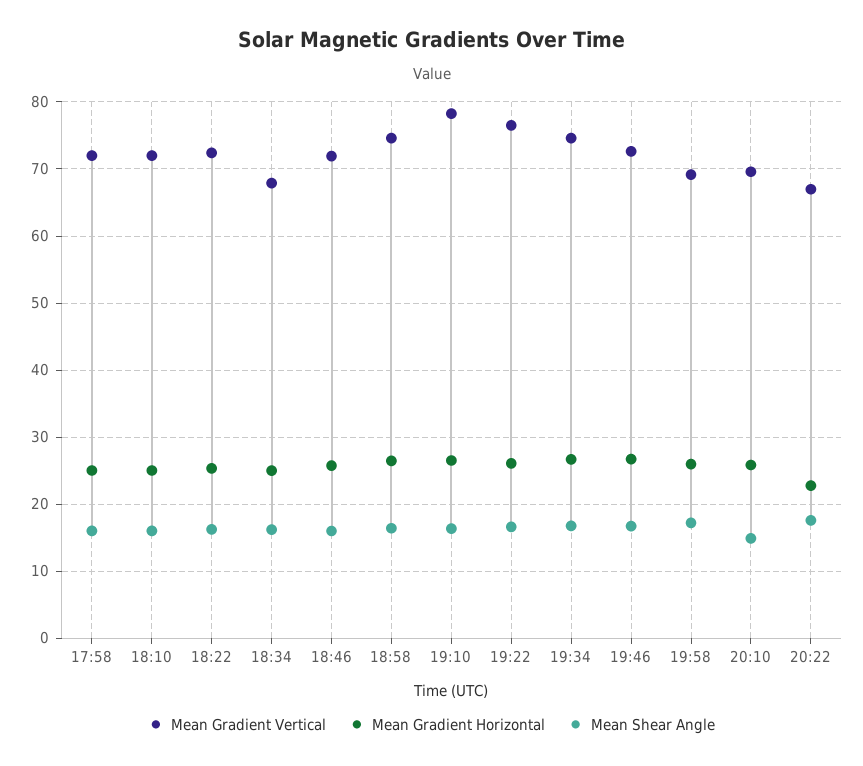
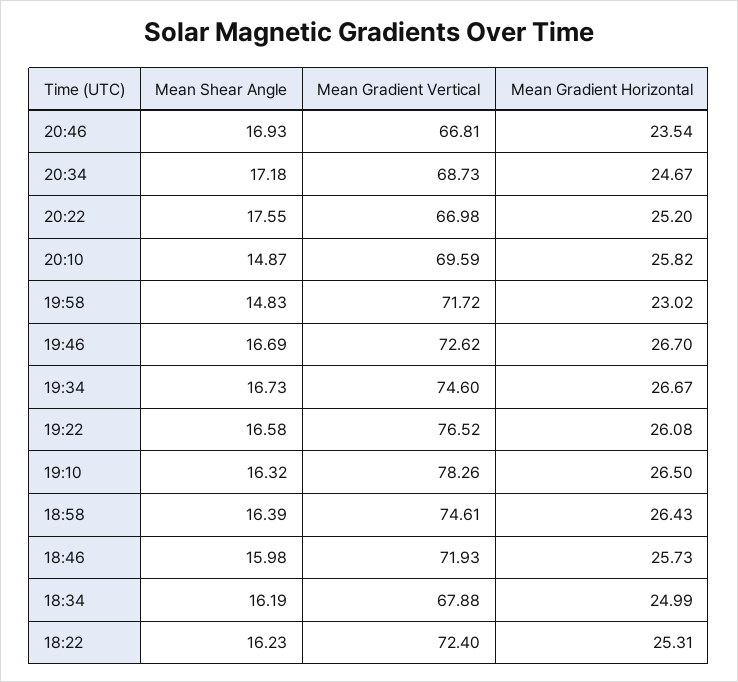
Mean Gradient Vertical, 17:58: 72 -> none
Mean Gradient Horizontal, 17:58: 25 -> none
Mean Shear Angle, 17:58: 16 -> none
Mean Gradient Vertical, 18:10: 72 -> none
Mean Gradient Horizontal, 18:10: 25 -> none
Mean Shear Angle, 18:10: 16 -> none
Mean Gradient Vertical, 19:58: 69 -> 71.72
Mean Gradient Horizontal, 19:58: 26 -> 23.02
Mean Shear Angle, 19:58: 17 -> 14.83
Mean Gradient Horizontal, 20:22: 23 -> 25.2
Mean Shear Angle, 20:46: none -> 16.93
Mean Gradient Vertical, 20:46: none -> 66.81
Mean Gradient Horizontal, 20:46: none -> 23.54
Mean Shear Angle, 20:34: none -> 17.18
Mean Gradient Vertical, 20:34: none -> 68.73
Mean Gradient Horizontal, 20:34: none -> 24.67

